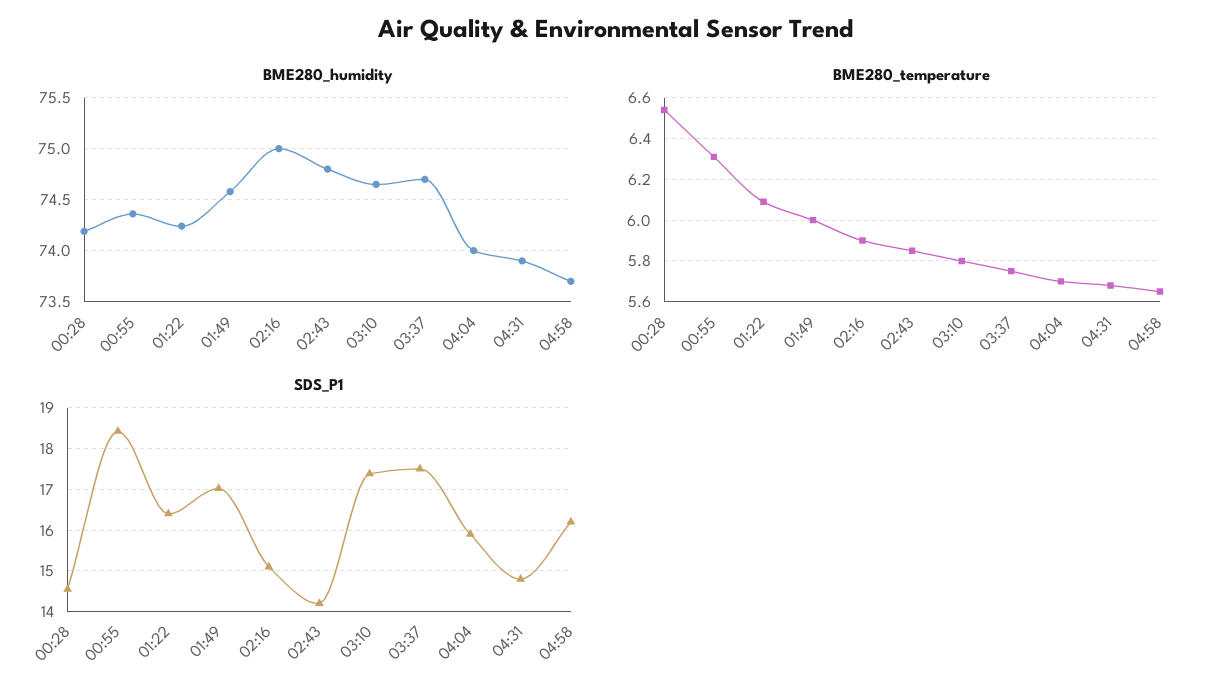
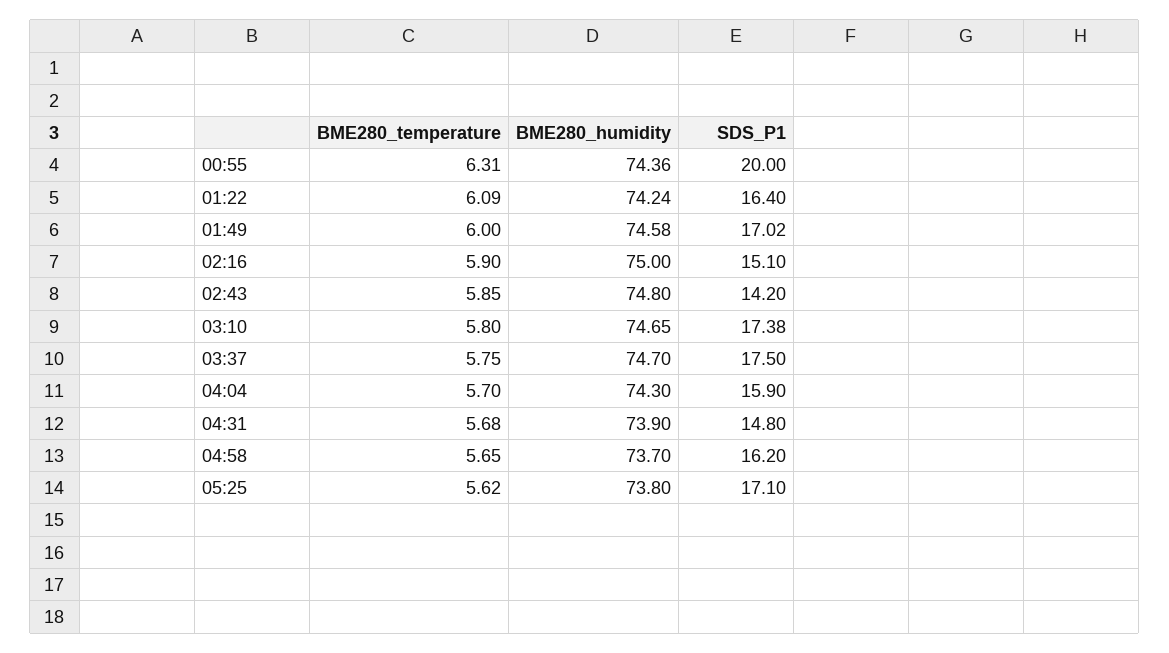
BME280_humidity, 00:28: 74.2 -> none
BME280_humidity, 04:04: 74 -> 74.3
BME280_temperature, 00:28: 6.55 -> none
SDS_P1, 00:28: 14.6 -> none
SDS_P1, 00:55: 18.4 -> 20
BME280_temperature, 05:25: none -> 5.62
BME280_humidity, 05:25: none -> 73.8
SDS_P1, 05:25: none -> 17.1

